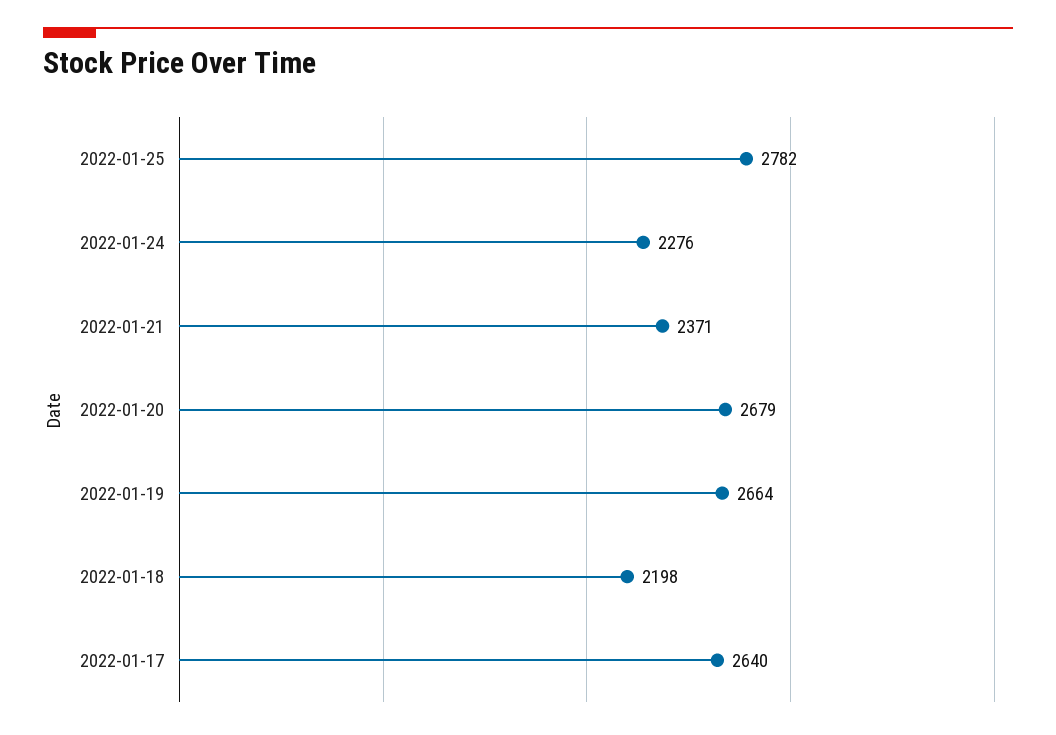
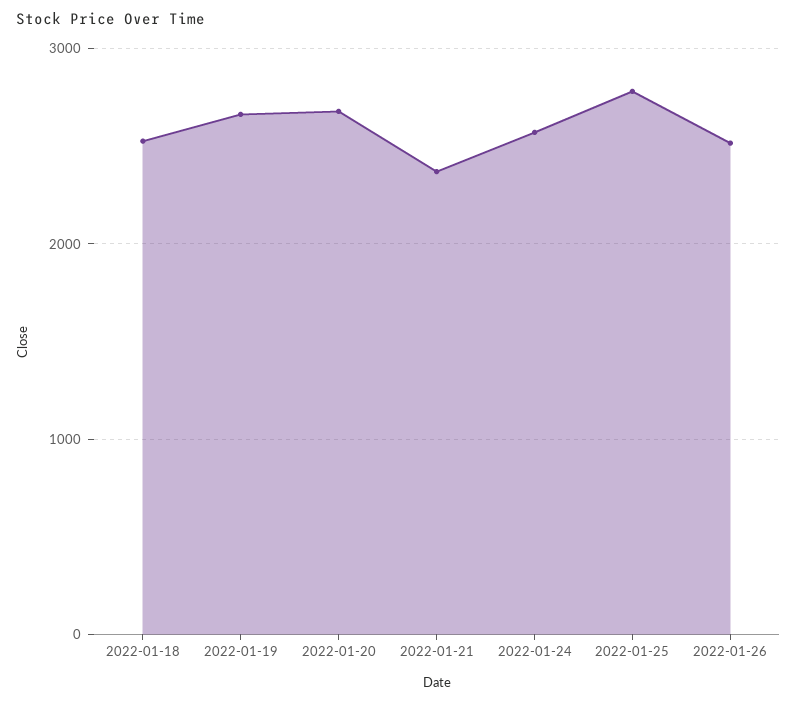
2022-01-24: 2276 -> 2600
2022-01-18: 2198 -> 2500
2022-01-17: 2640 -> none
2022-01-26: none -> 2500

